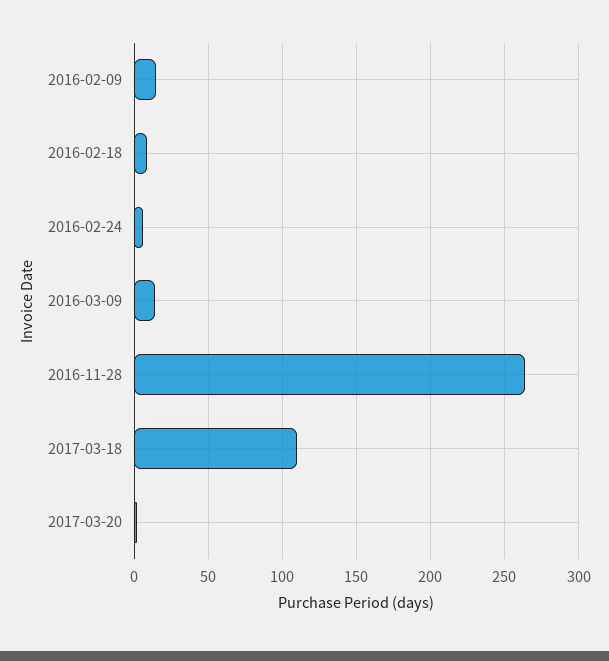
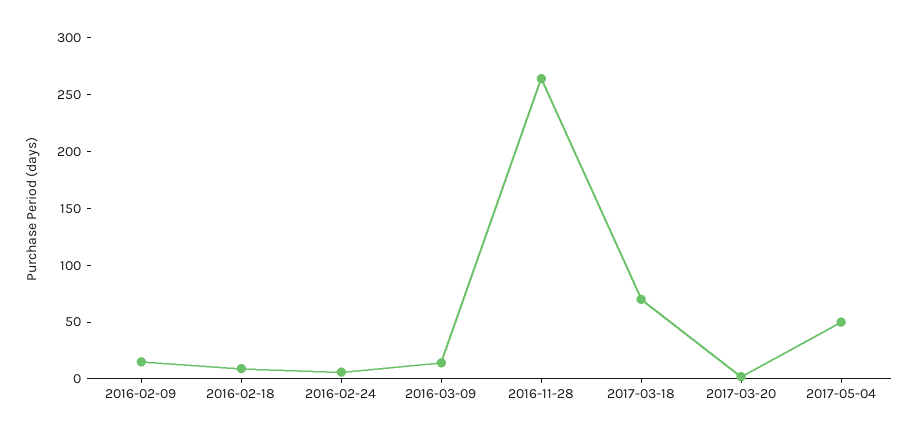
2017-03-18: 110 -> 70
2017-05-04: none -> 50

